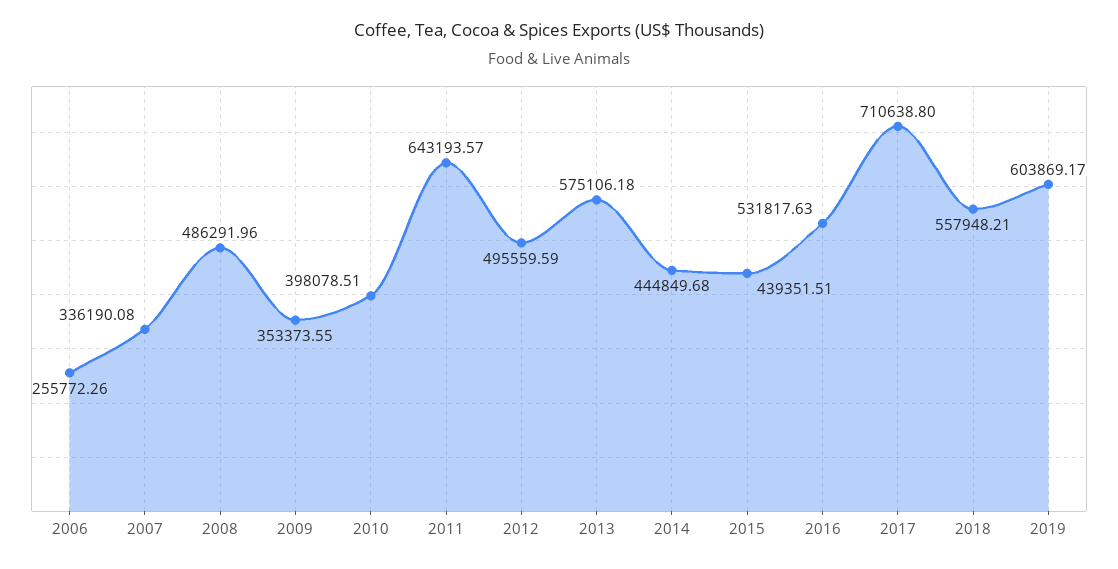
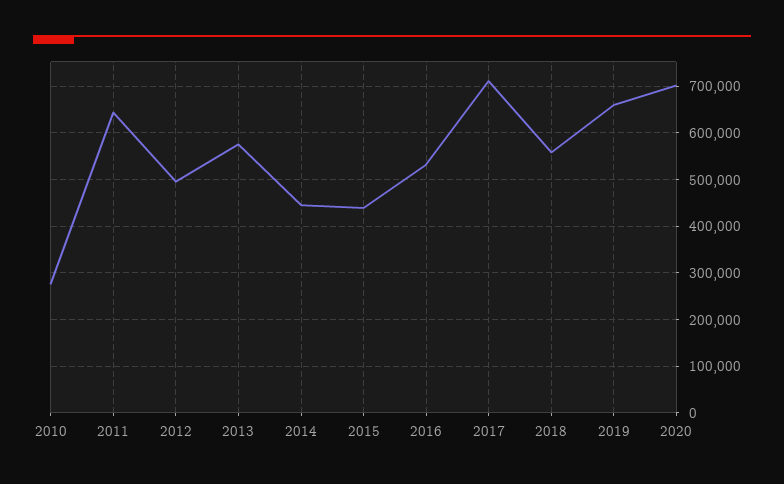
2006: 255772.26 -> none
2007: 336190.08 -> none
2008: 486291.96 -> none
2009: 353373.55 -> none
2010: 398078.51 -> 280000
2019: 603869.17 -> 660000
2020: none -> 700000

